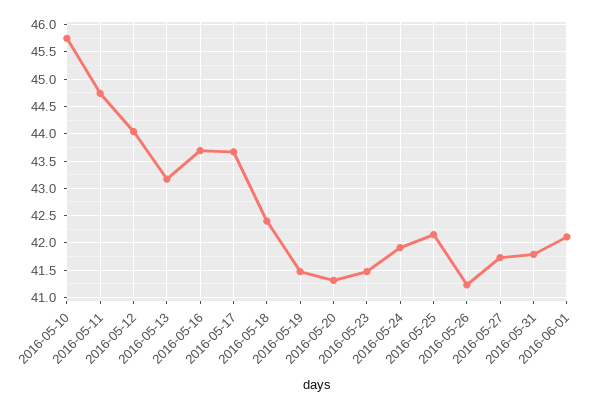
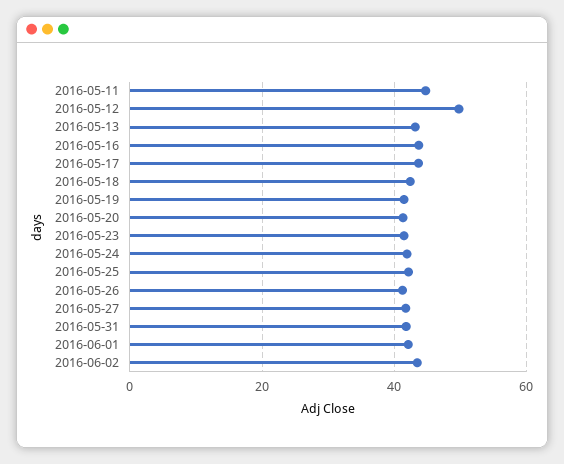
2016-05-10: 45.75 -> none
2016-05-12: 44 -> 50
2016-06-02: none -> 44

